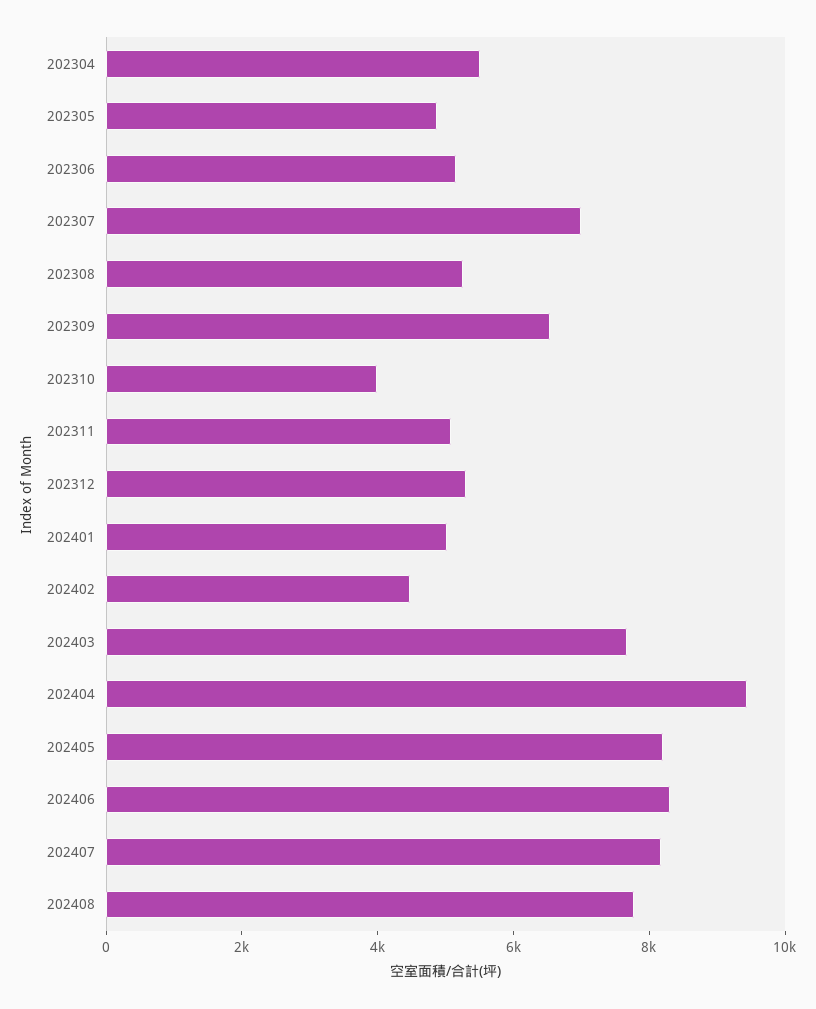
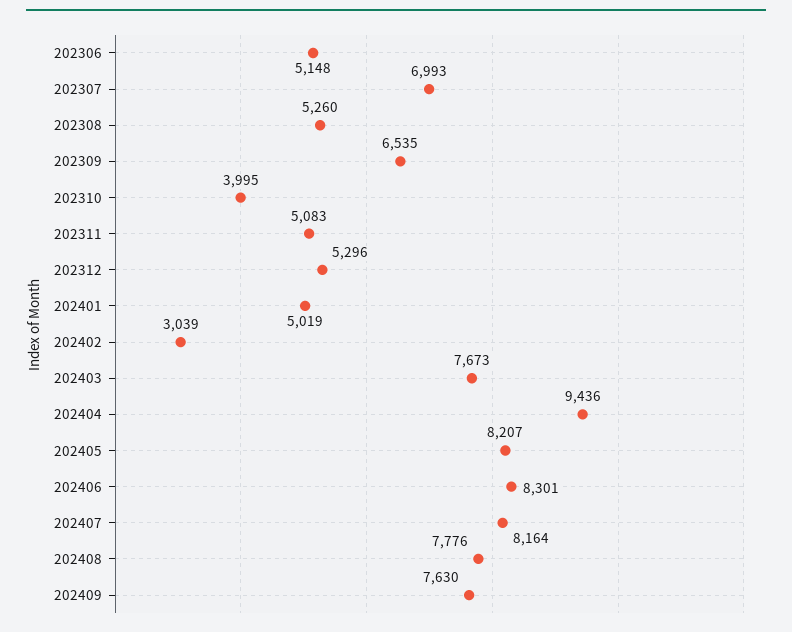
202304: 5500 -> none
202305: 5000 -> none
202402: 4500 -> 3039
202409: none -> 7630

